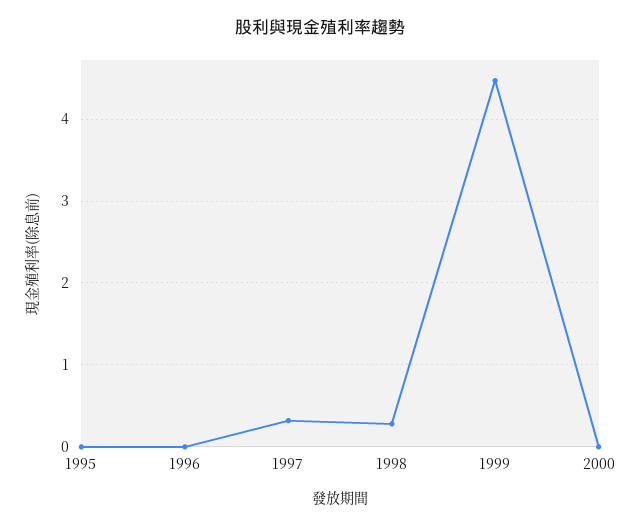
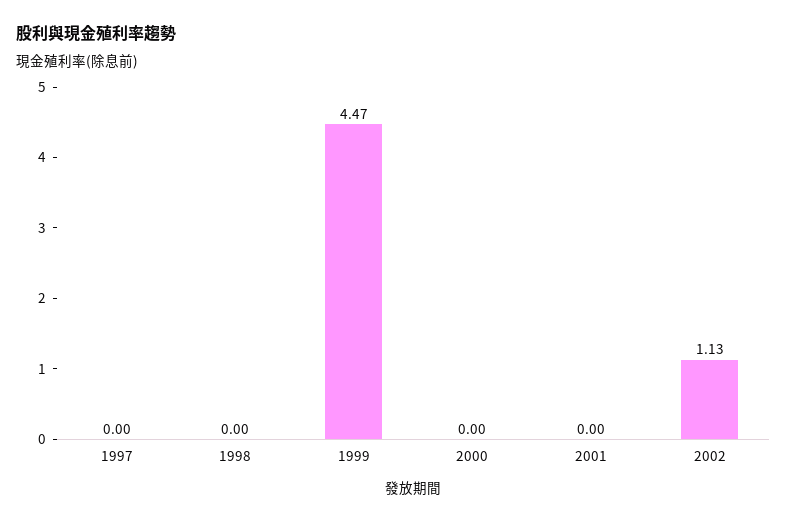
1995: 0 -> none
1996: 0 -> none
1997: 0.3 -> 0
1998: 0.3 -> 0
2001: none -> 0
2002: none -> 1.13

